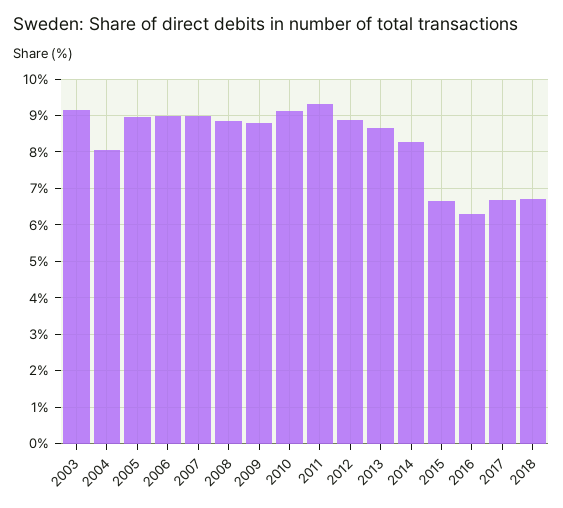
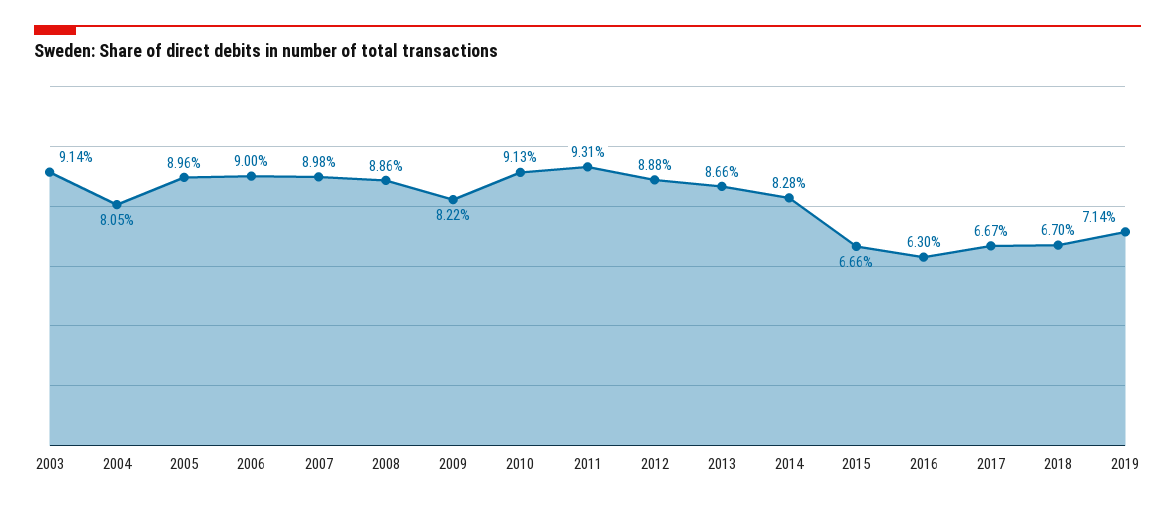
2009: 8.8 -> 8.22
2019: none -> 7.14

